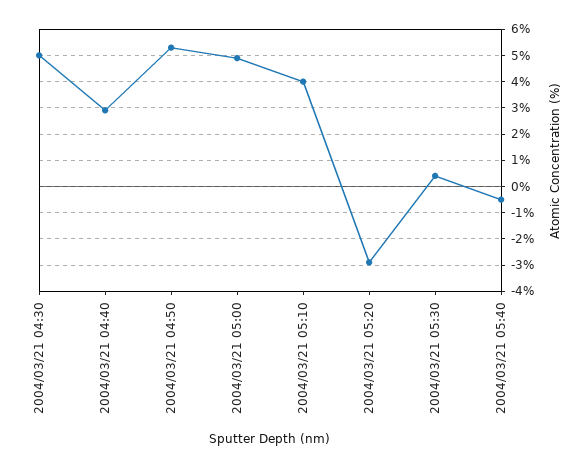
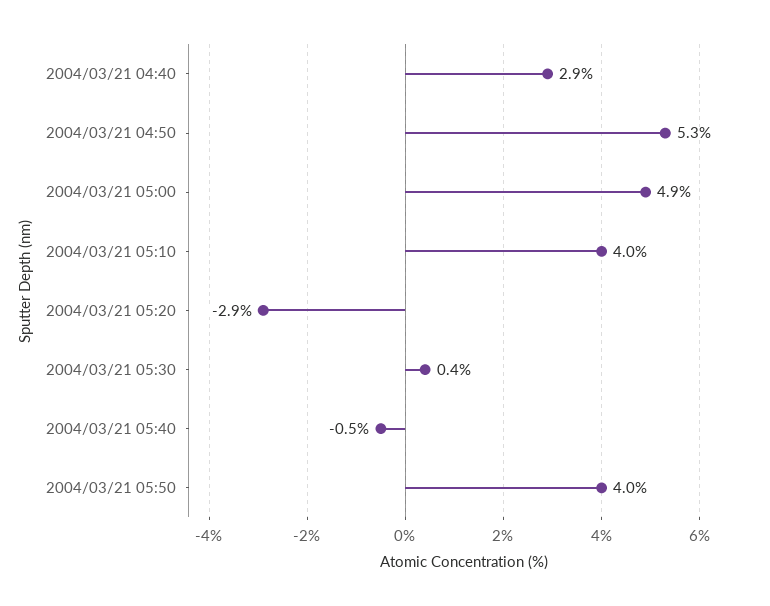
2004/03/21 04:30: 5 -> none
2004/03/21 05:50: none -> 4

